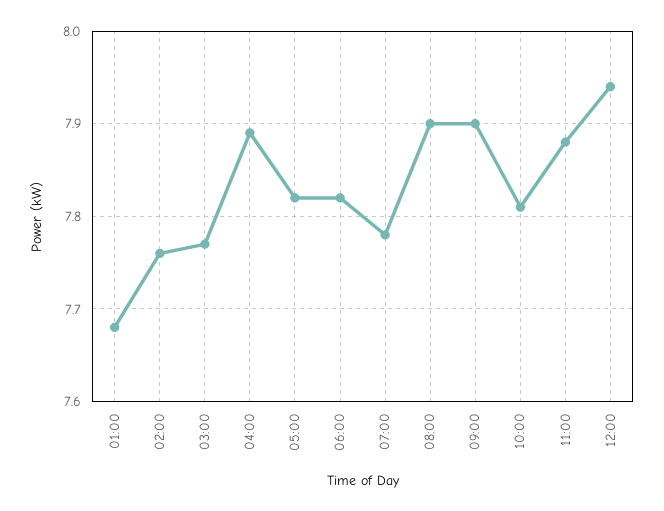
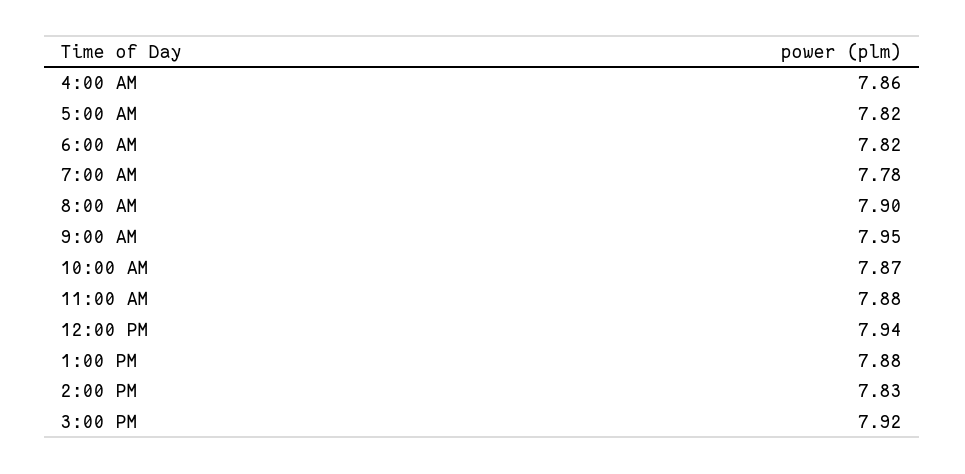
01:00: 7.68 -> none
02:00: 7.76 -> none
03:00: 7.77 -> none
04:00: 7.89 -> 7.86
09:00: 7.9 -> 7.95
10:00: 7.81 -> 7.87
1:00 PM: none -> 7.88
2:00 PM: none -> 7.83
3:00 PM: none -> 7.92

